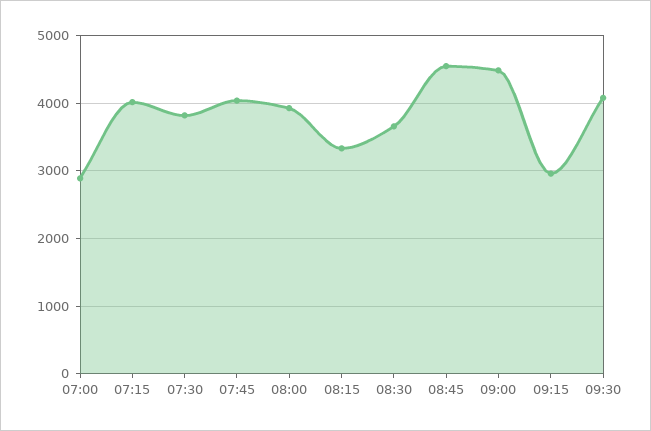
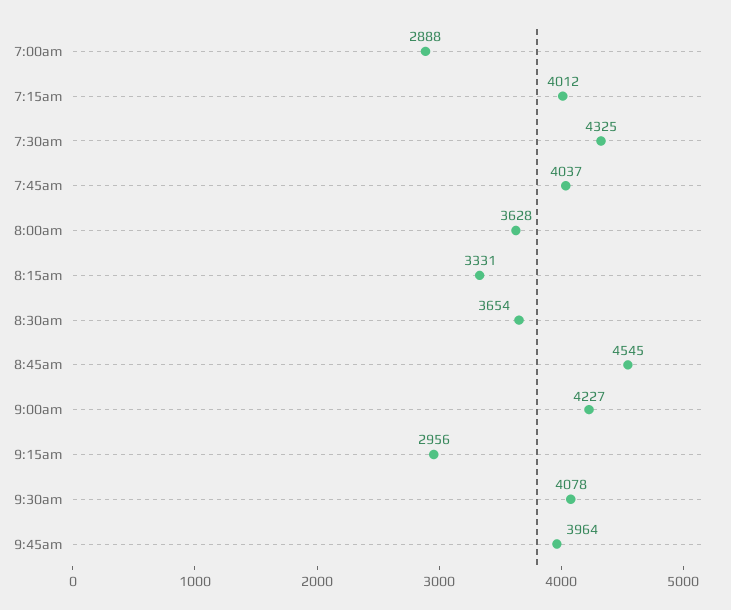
07:30: 3800 -> 4325
08:00: 3900 -> 3628
09:00: 4500 -> 4227
9:45am: none -> 3964

